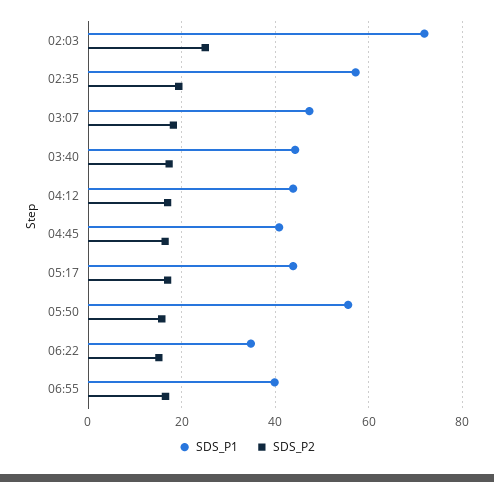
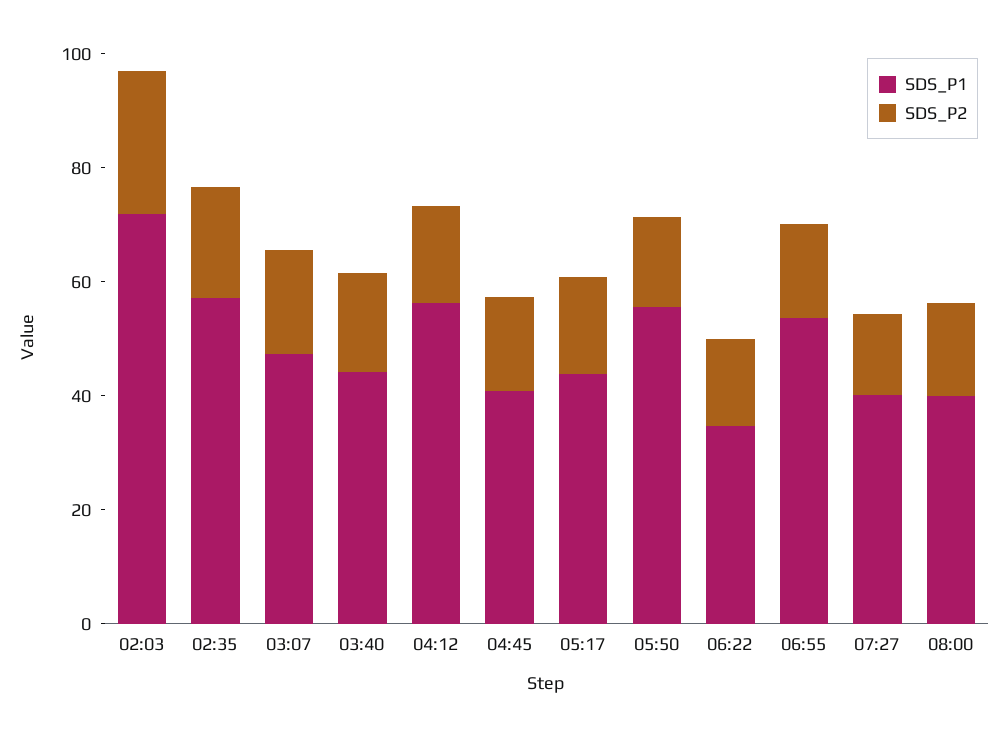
SDS_P1, 04:12: 44 -> 55
SDS_P1, 06:55: 40 -> 55
SDS_P1, 07:27: none -> 40
SDS_P2, 07:27: none -> 15
SDS_P1, 08:00: none -> 40
SDS_P2, 08:00: none -> 15

